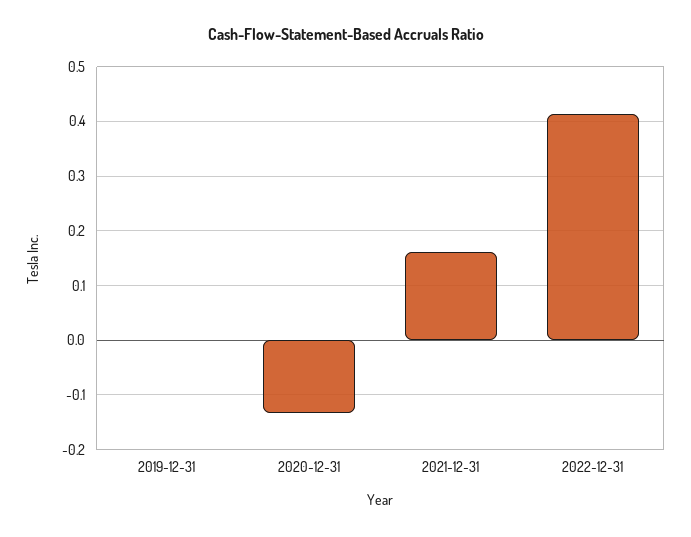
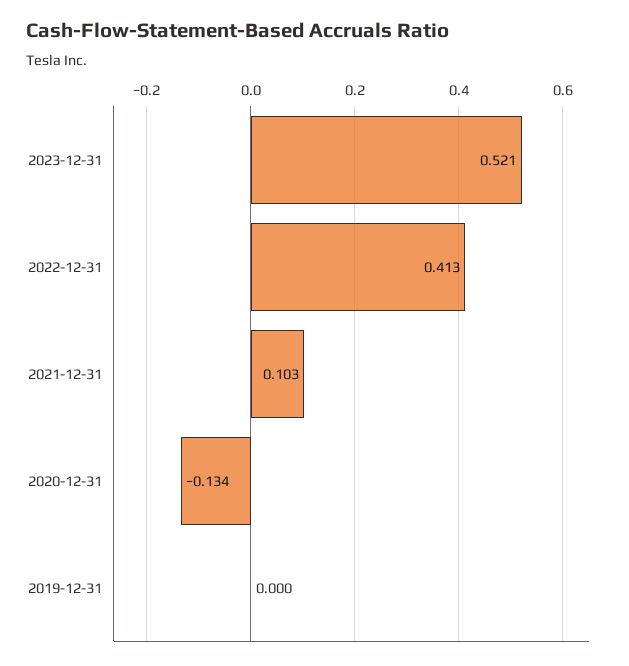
2021-12-31: 0.16 -> 0.103
2023-12-31: none -> 0.521

